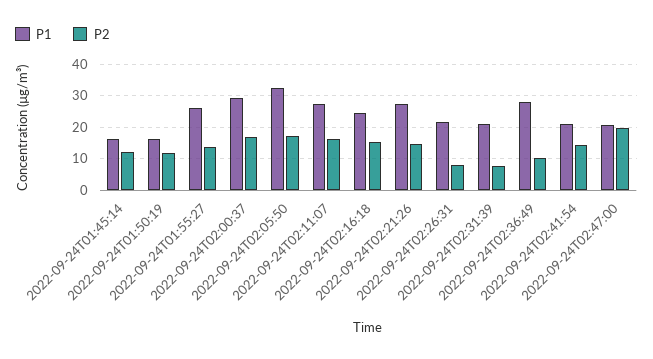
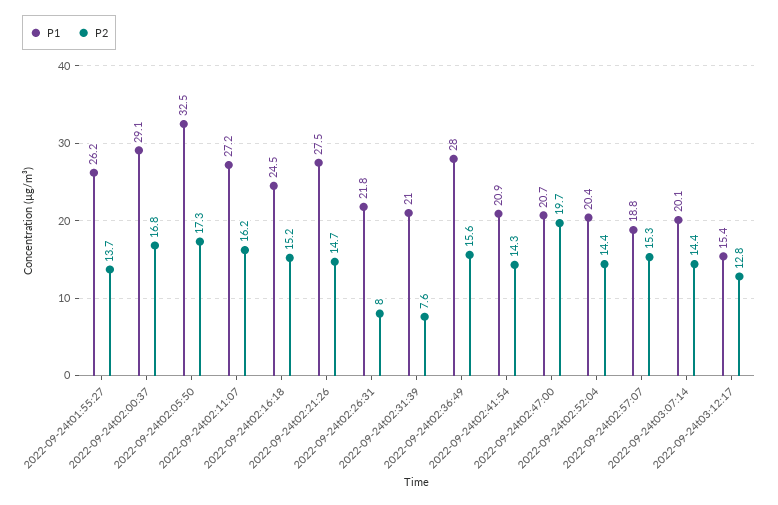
P1, 2022-09-24T01:45:14: 16 -> none
P2, 2022-09-24T01:45:14: 12 -> none
P1, 2022-09-24T01:50:19: 16 -> none
P2, 2022-09-24T01:50:19: 12 -> none
P2, 2022-09-24T02:36:49: 10 -> 15.6
P1, 2022-09-24t02:52:04: none -> 20.4
P2, 2022-09-24t02:52:04: none -> 14.4
P1, 2022-09-24t02:57:07: none -> 18.8
P2, 2022-09-24t02:57:07: none -> 15.3
P1, 2022-09-24t03:07:14: none -> 20.1
P2, 2022-09-24t03:07:14: none -> 14.4
P1, 2022-09-24t03:12:17: none -> 15.4
P2, 2022-09-24t03:12:17: none -> 12.8

